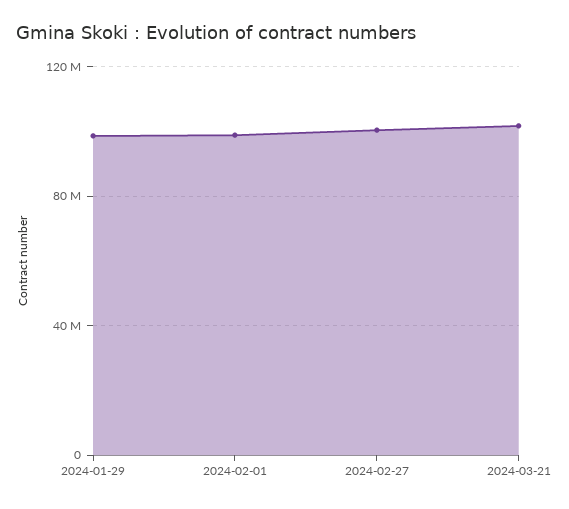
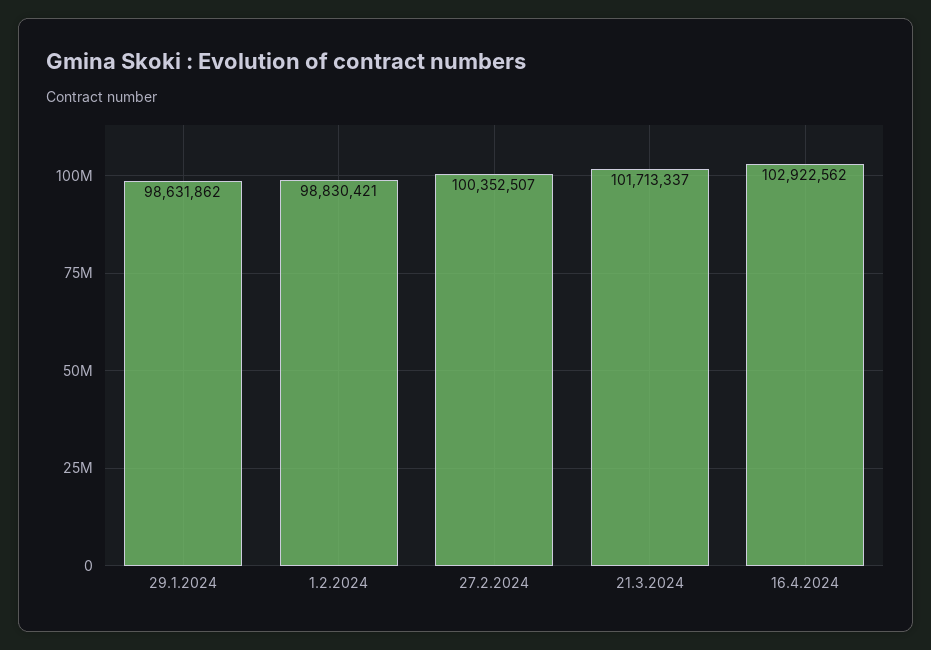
16.4.2024: none -> 102922562

